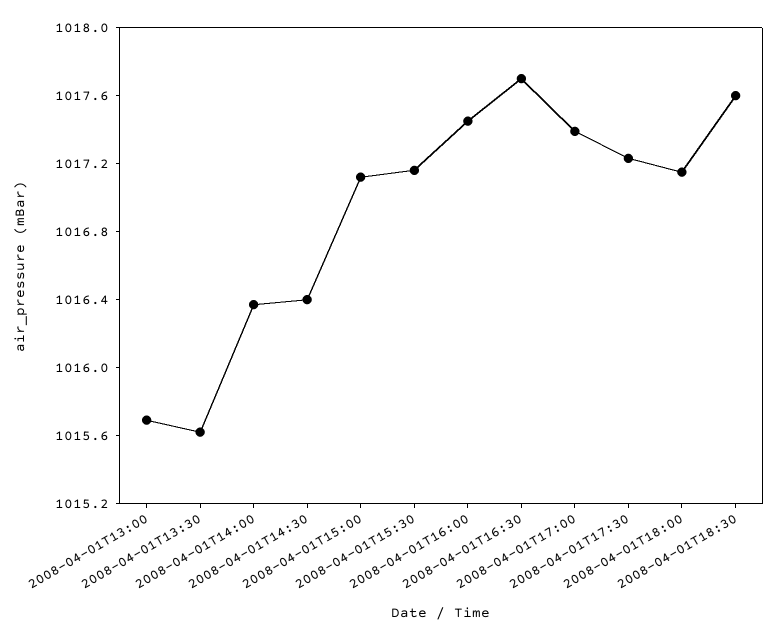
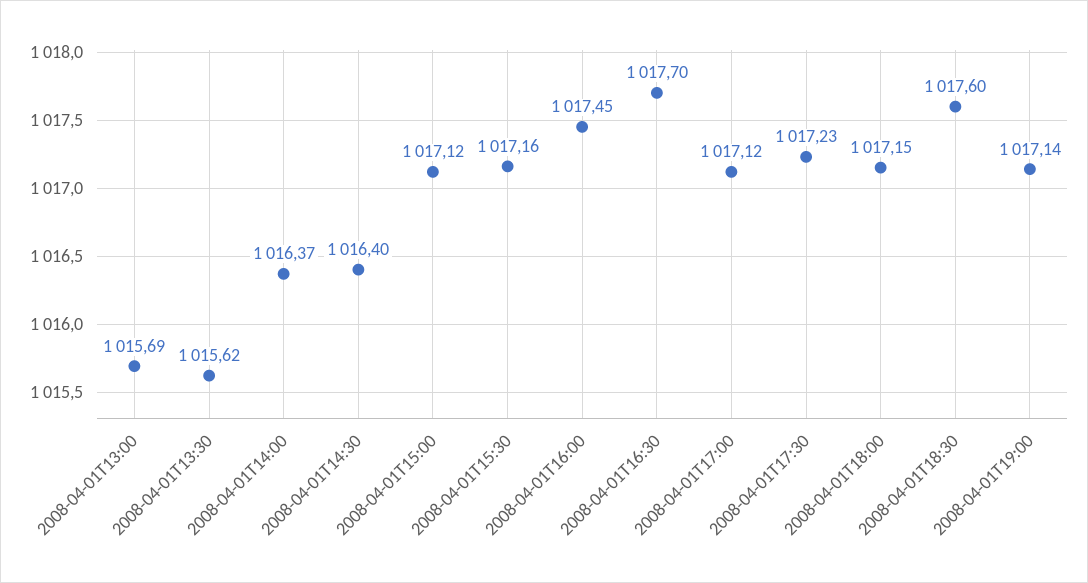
2008-04-01T17:00: 1017.4 -> 1017.12
2008-04-01T19:00: none -> 1017.14

